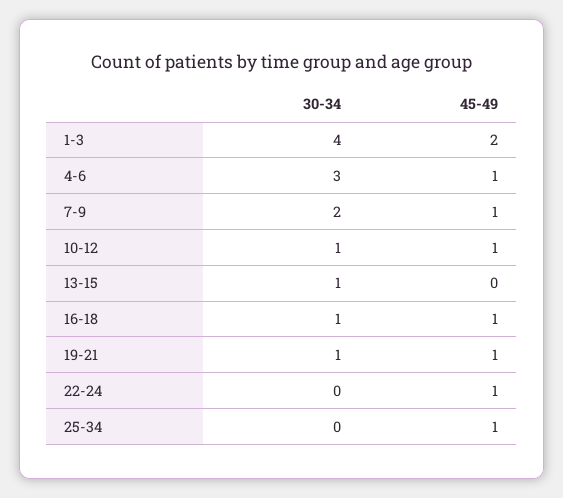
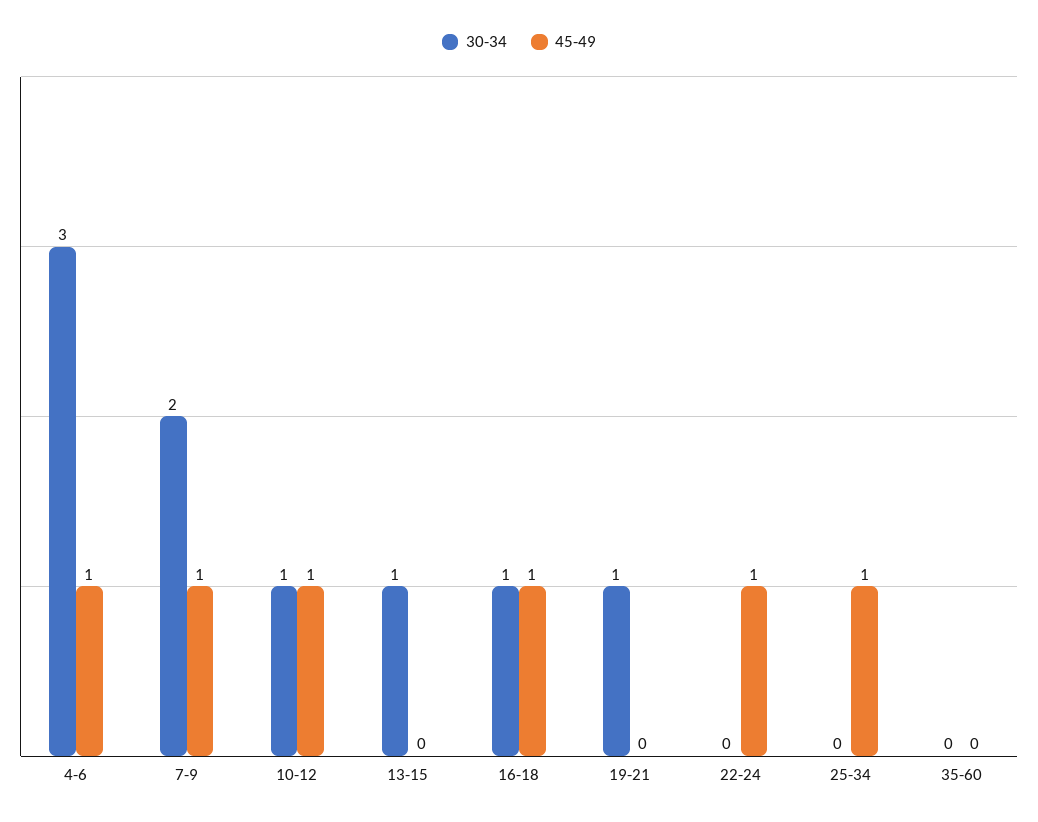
30-34, 1-3: 4 -> none
45-49, 1-3: 2 -> none
45-49, 19-21: 1 -> 0
30-34, 35-60: none -> 0
45-49, 35-60: none -> 0

